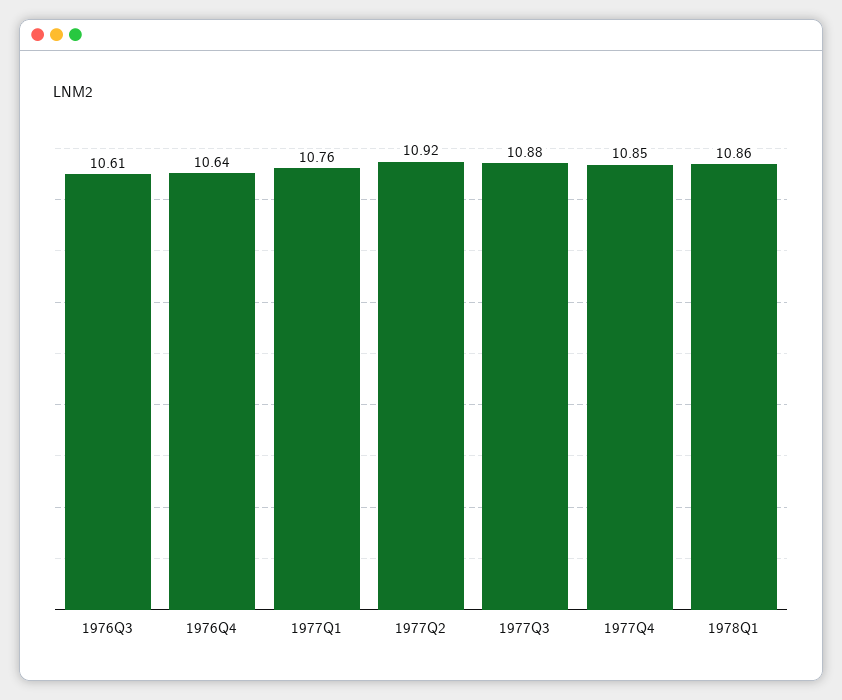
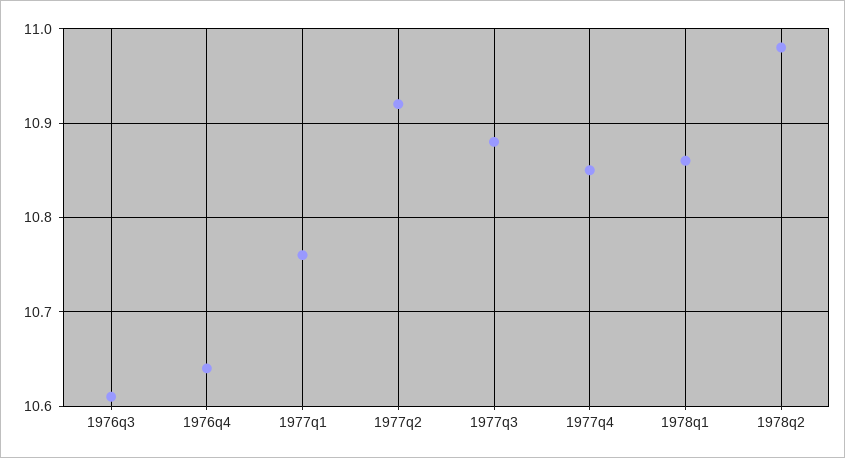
1978q2: none -> 10.98

